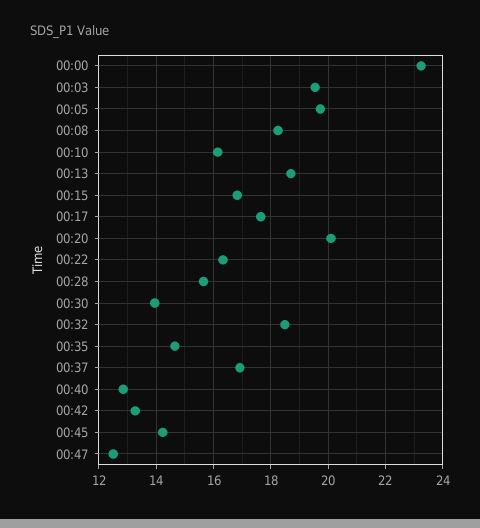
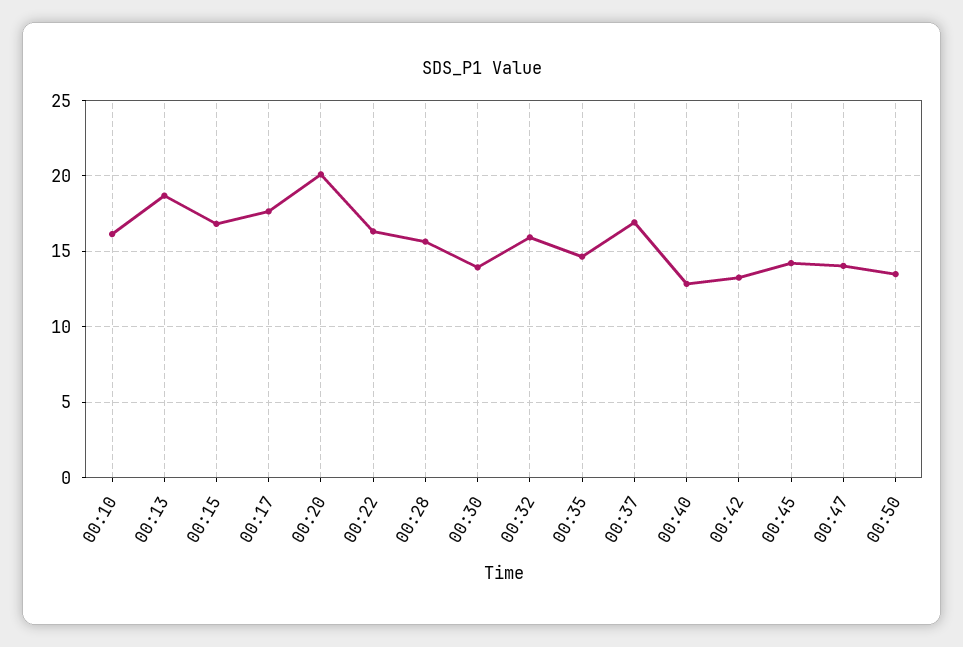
00:00: 23.25 -> none
00:03: 19.5 -> none
00:05: 19.75 -> none
00:08: 18.25 -> none
00:32: 18.5 -> 16
00:47: 12.5 -> 14
00:50: none -> 13.5

